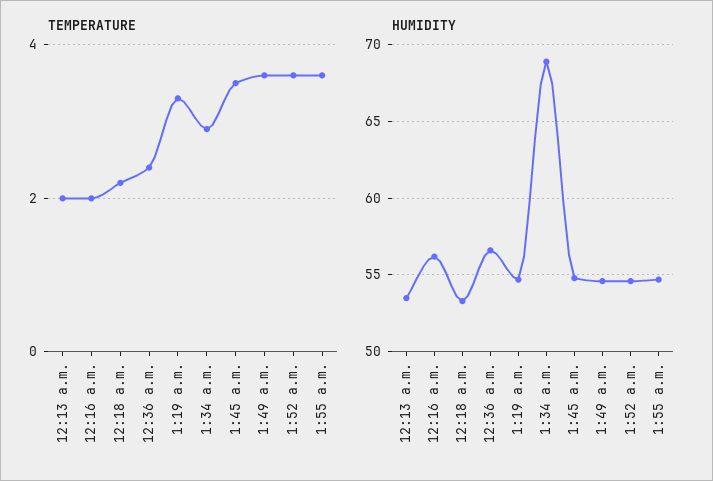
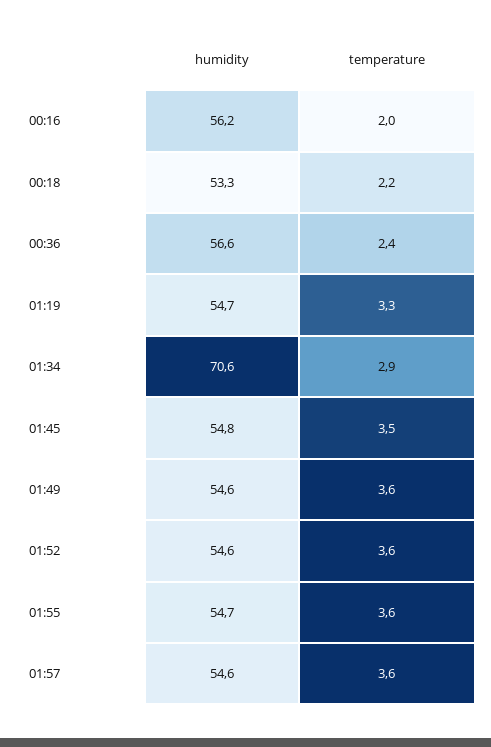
TEMPERATURE, 12:13 a.m.: 2 -> none
HUMIDITY, 12:13 a.m.: 53.5 -> none
HUMIDITY, 1:34 a.m.: 69 -> 70.6
HUMIDITY, 01:57: none -> 54.6
TEMPERATURE, 01:57: none -> 3.6

